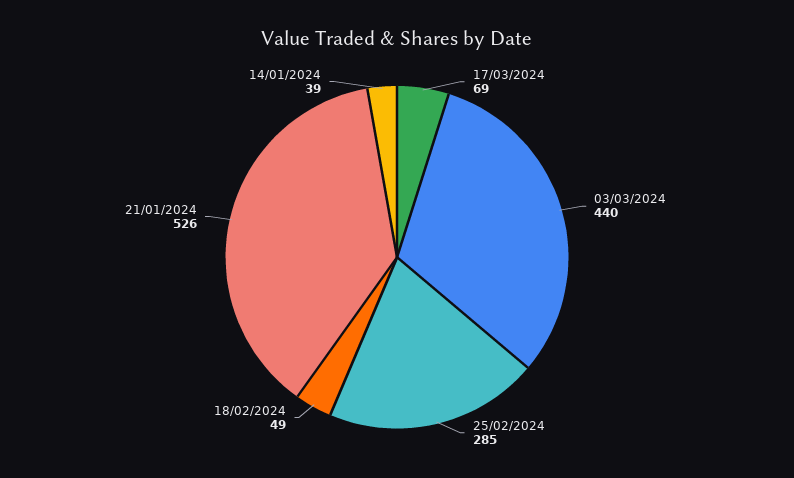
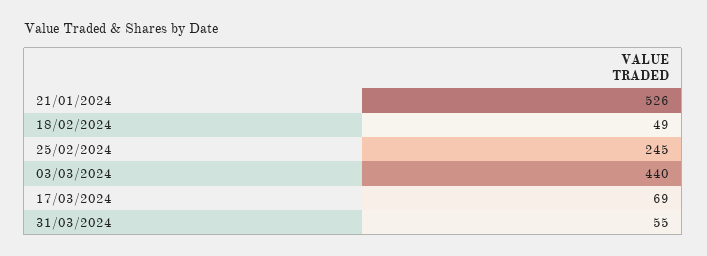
25/02/2024: 285 -> 245
14/01/2024: 39 -> none
31/03/2024: none -> 55

